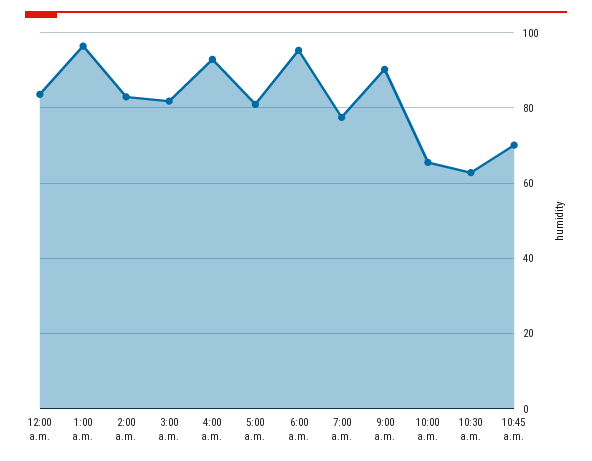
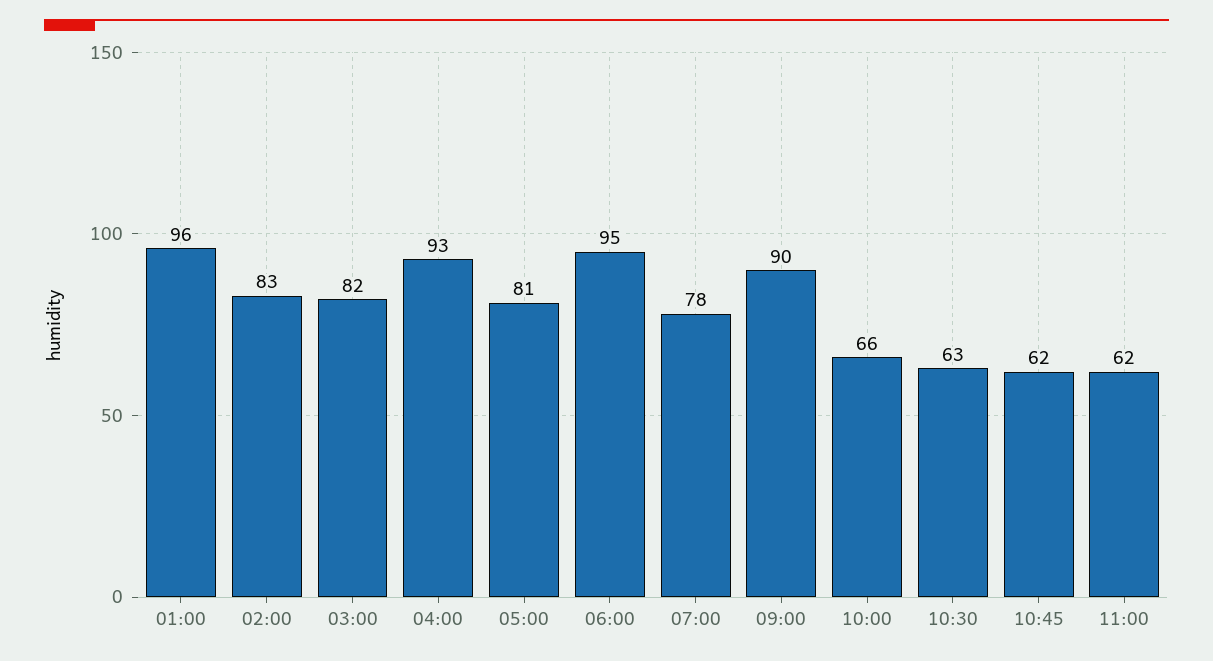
12:00 a.m.: 84 -> none
10:45 a.m.: 70 -> 62
11:00: none -> 62

